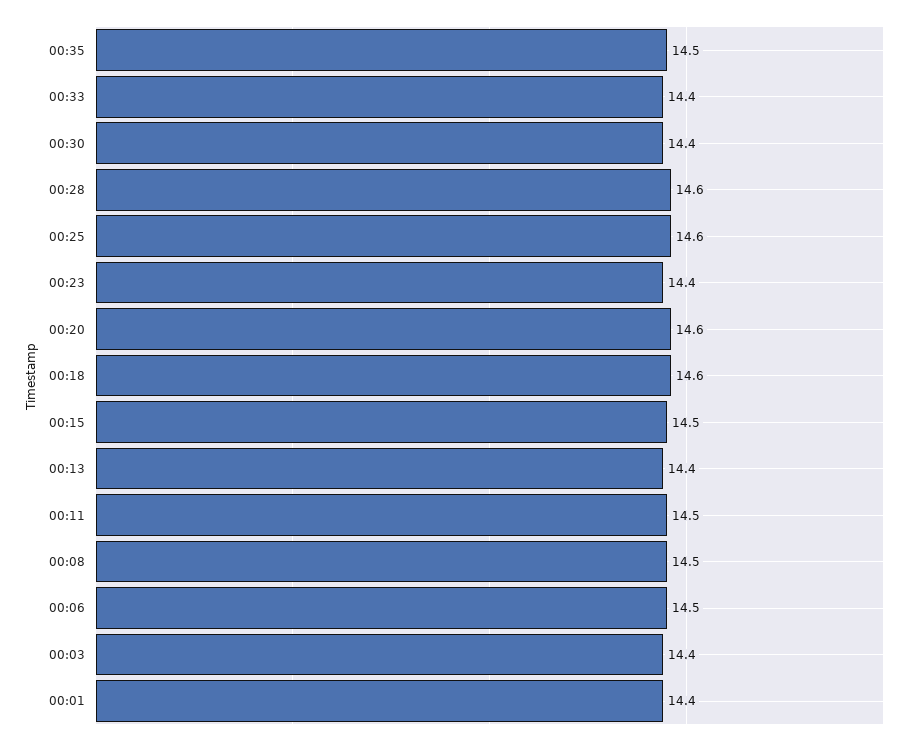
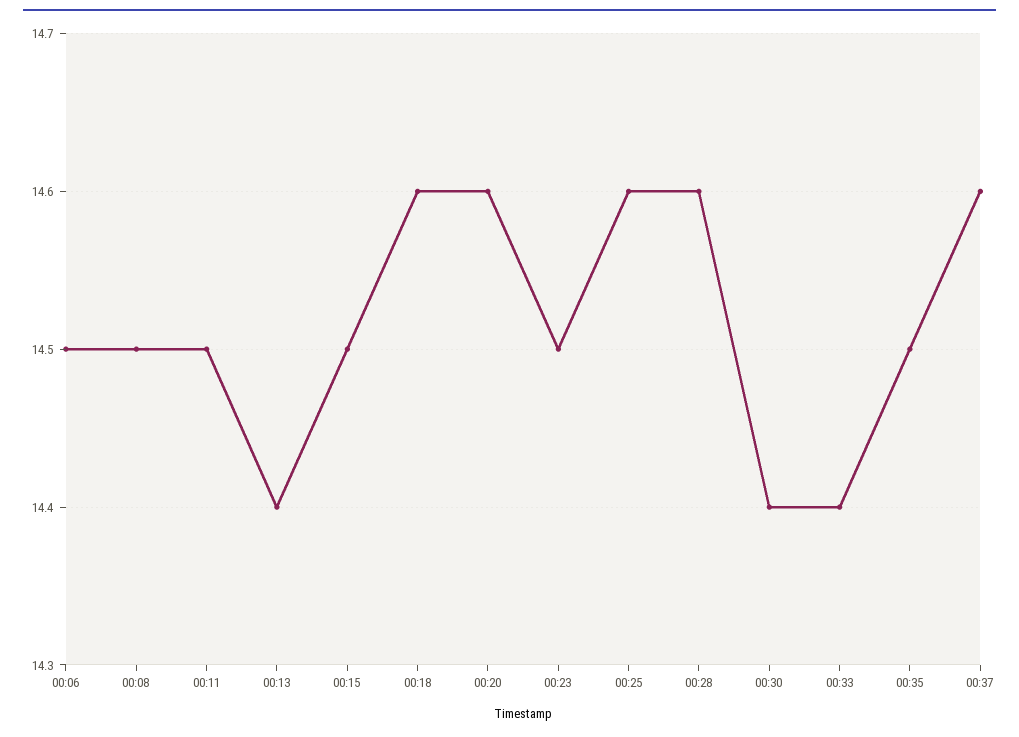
00:23: 14.4 -> 14.5
00:03: 14.4 -> none
00:01: 14.4 -> none
00:37: none -> 14.6

